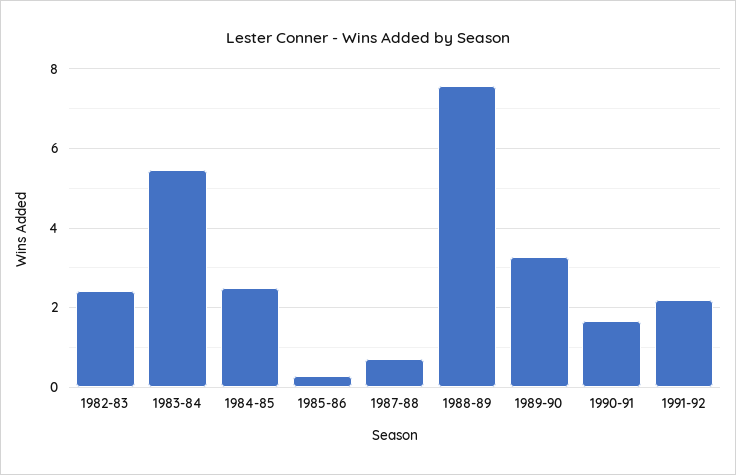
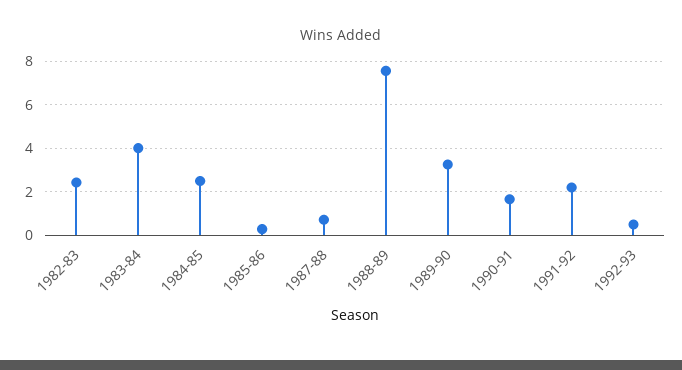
1983-84: 5.4 -> 4
1992-93: none -> 0.5

